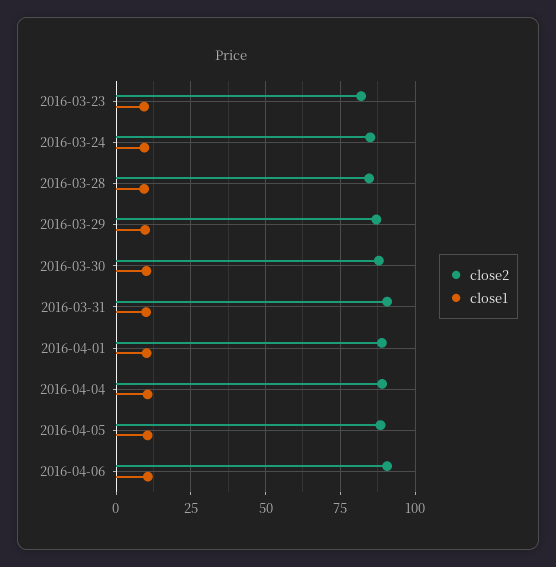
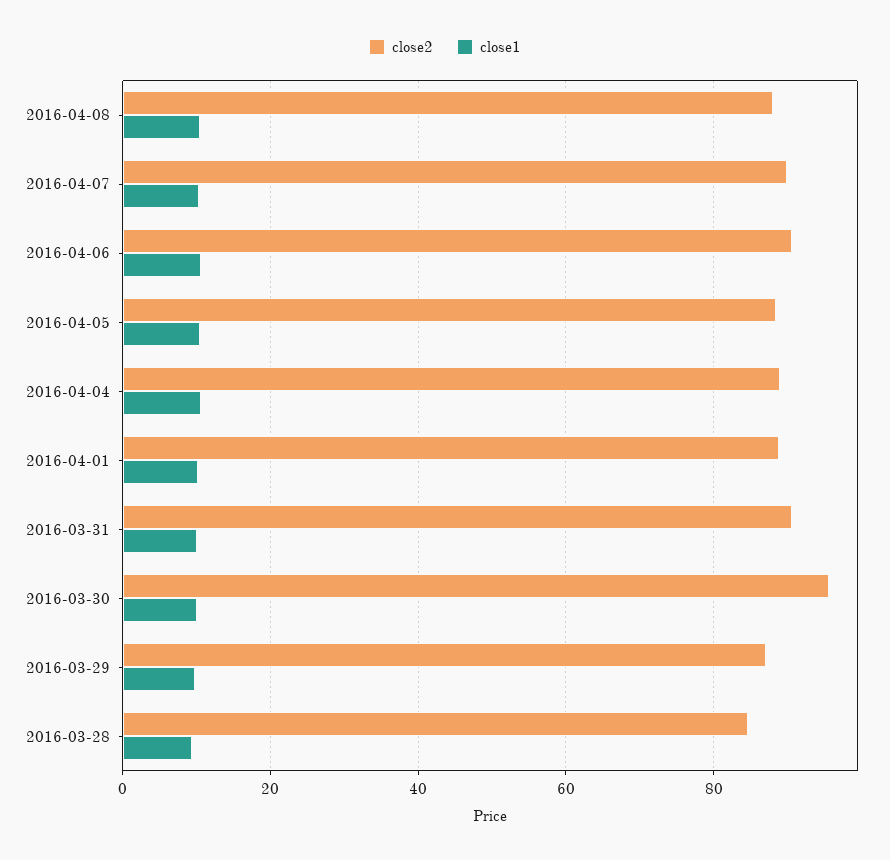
close2, 2016-03-23: 82.5 -> none
close1, 2016-03-23: 10 -> none
close2, 2016-03-24: 85 -> none
close1, 2016-03-24: 10 -> none
close2, 2016-03-30: 87.5 -> 96
close2, 2016-04-08: none -> 88
close1, 2016-04-08: none -> 10
close2, 2016-04-07: none -> 90
close1, 2016-04-07: none -> 10

